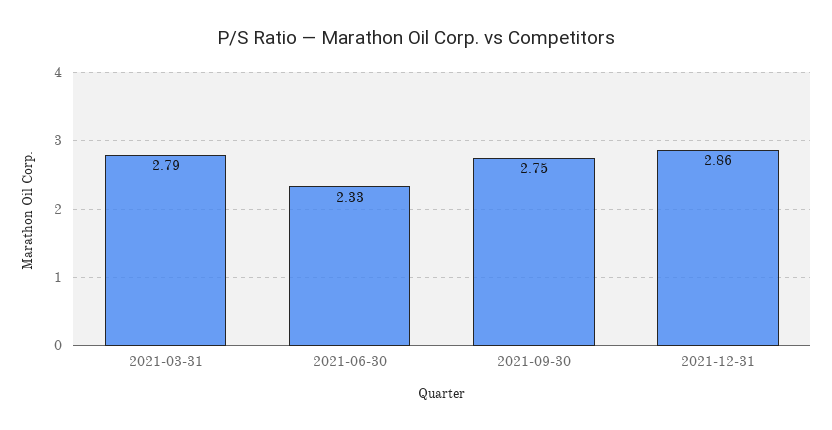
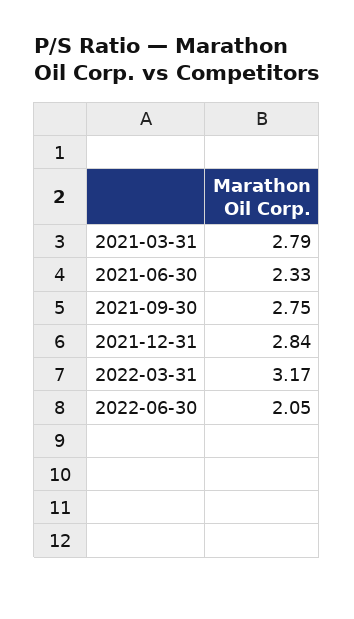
2021-12-31: 2.86 -> 2.84
2022-03-31: none -> 3.17
2022-06-30: none -> 2.05

